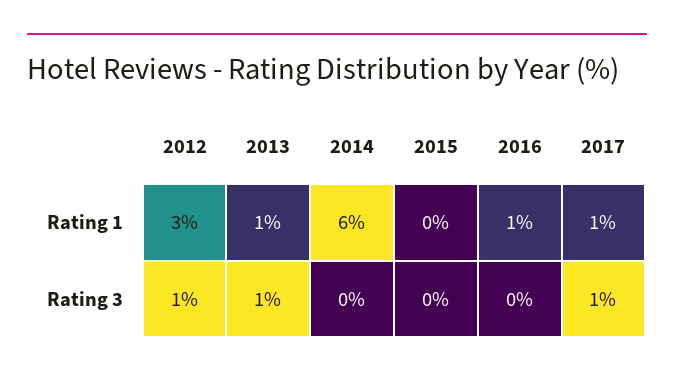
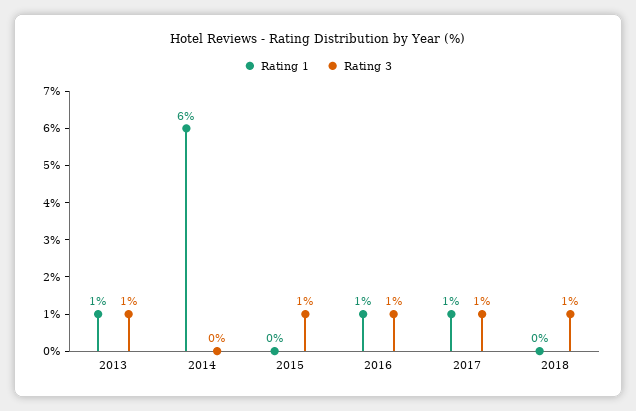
Rating 1, 2012: 3 -> none
Rating 3, 2012: 1 -> none
Rating 3, 2015: 0 -> 1
Rating 3, 2016: 0 -> 1
Rating 1, 2018: none -> 0
Rating 3, 2018: none -> 1

